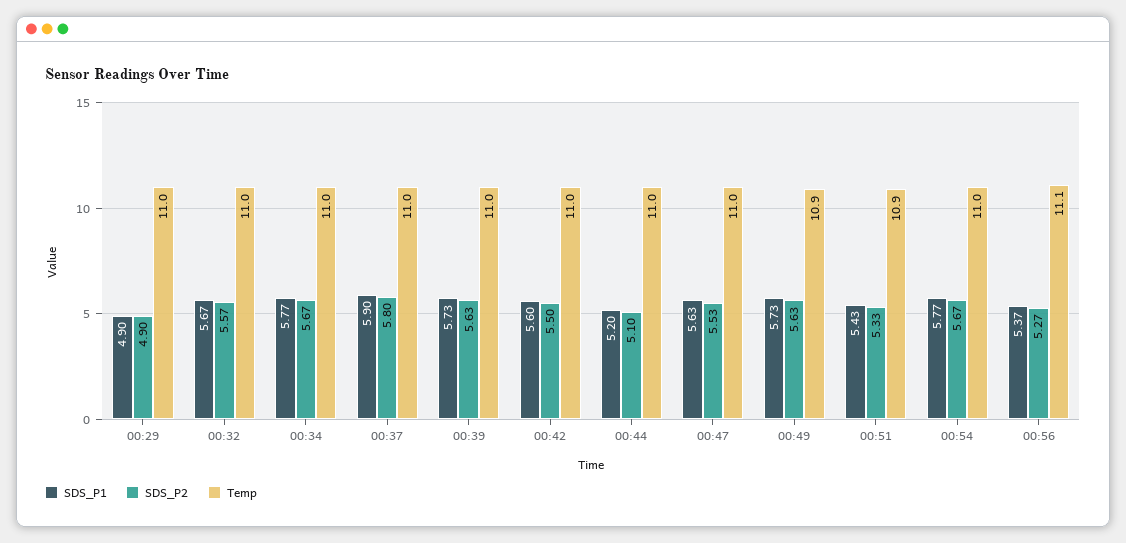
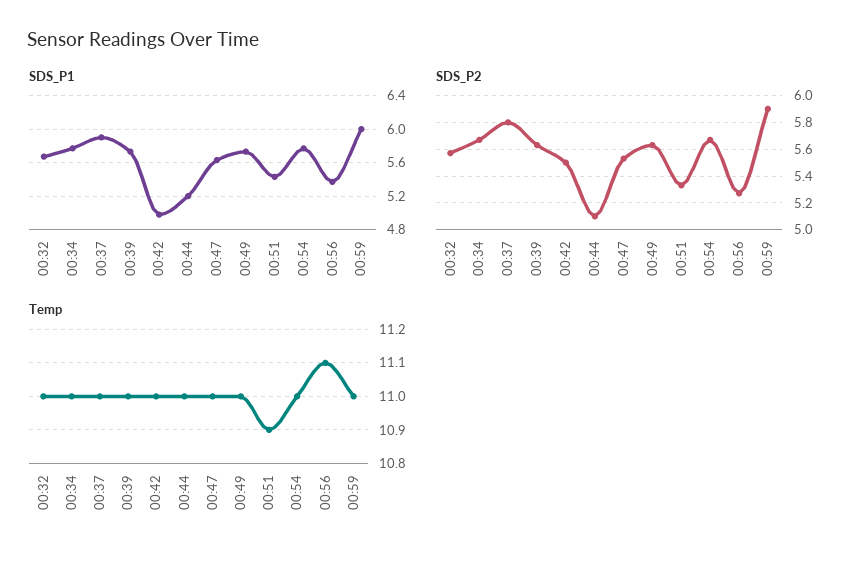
SDS_P1, 00:29: 4.9 -> none
SDS_P2, 00:29: 4.9 -> none
Temp, 00:29: 11 -> none
SDS_P1, 00:42: 5.6 -> 5
Temp, 00:49: 10.9 -> 11
SDS_P1, 00:59: none -> 6
SDS_P2, 00:59: none -> 5.9
Temp, 00:59: none -> 11

